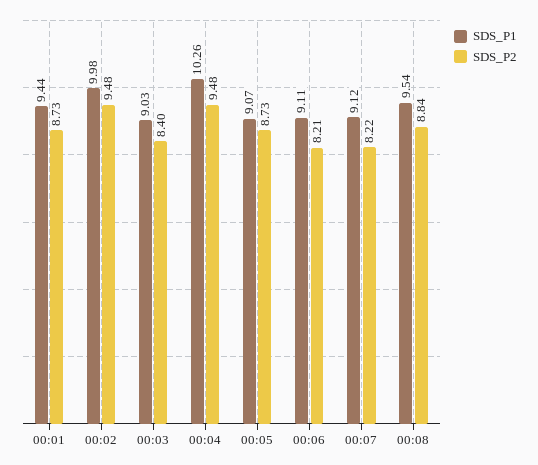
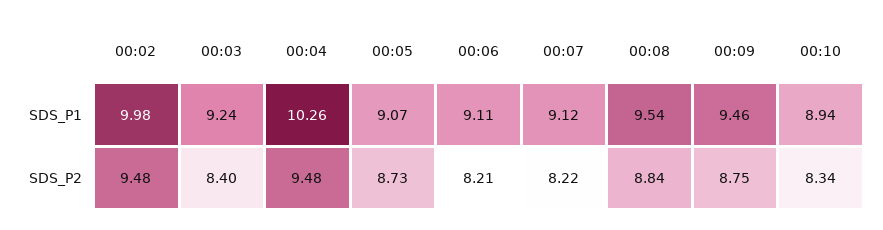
SDS_P1, 00:01: 9.44 -> none
SDS_P2, 00:01: 8.73 -> none
SDS_P1, 00:03: 9.03 -> 9.24
SDS_P1, 00:09: none -> 9.46
SDS_P1, 00:10: none -> 8.94
SDS_P2, 00:09: none -> 8.75
SDS_P2, 00:10: none -> 8.34

